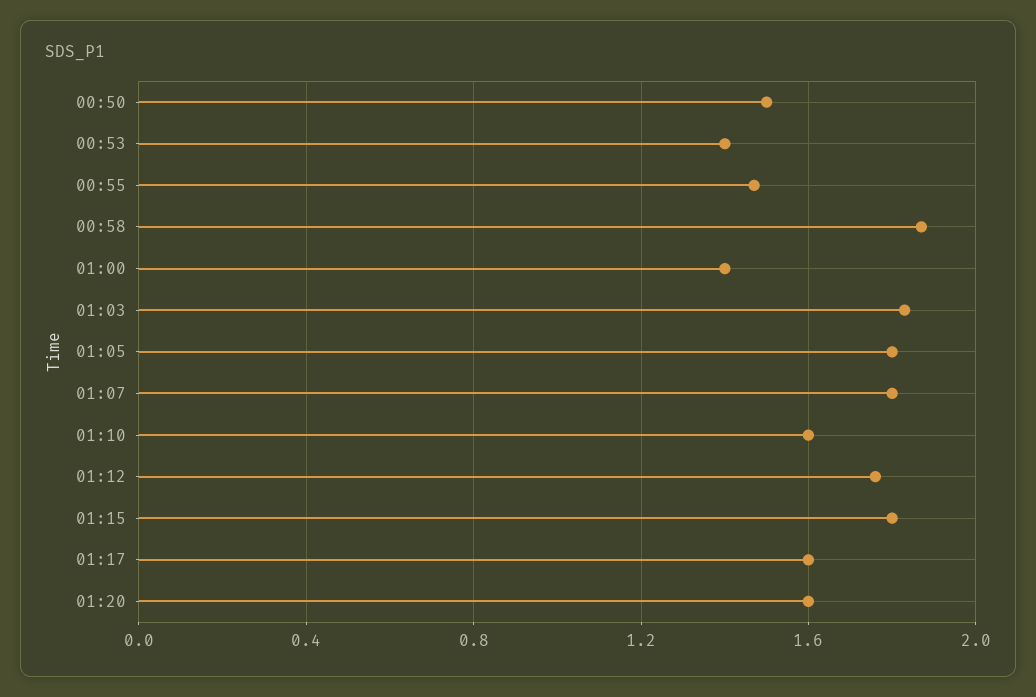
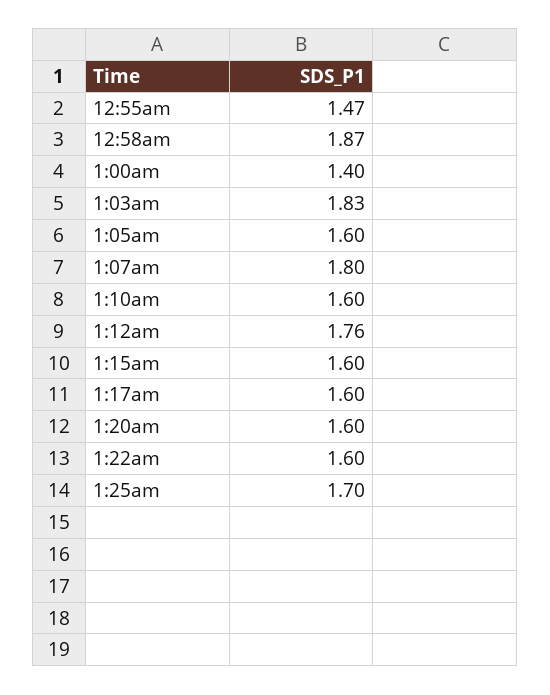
00:50: 1.5 -> none
00:53: 1.4 -> none
01:05: 1.8 -> 1.6
01:15: 1.8 -> 1.6
1:22am: none -> 1.6
1:25am: none -> 1.7

